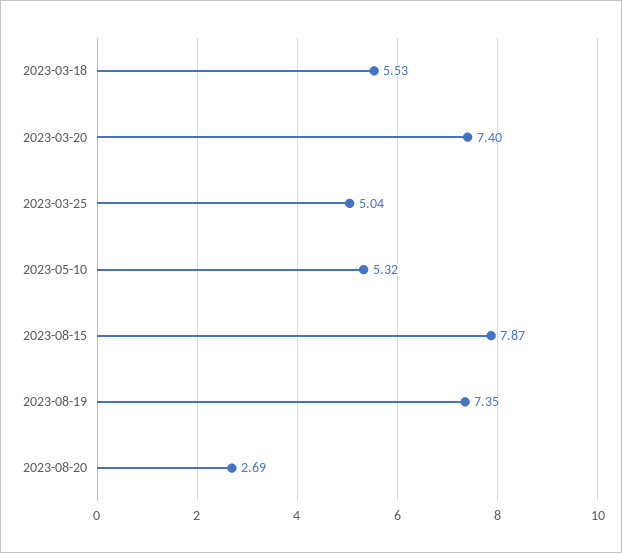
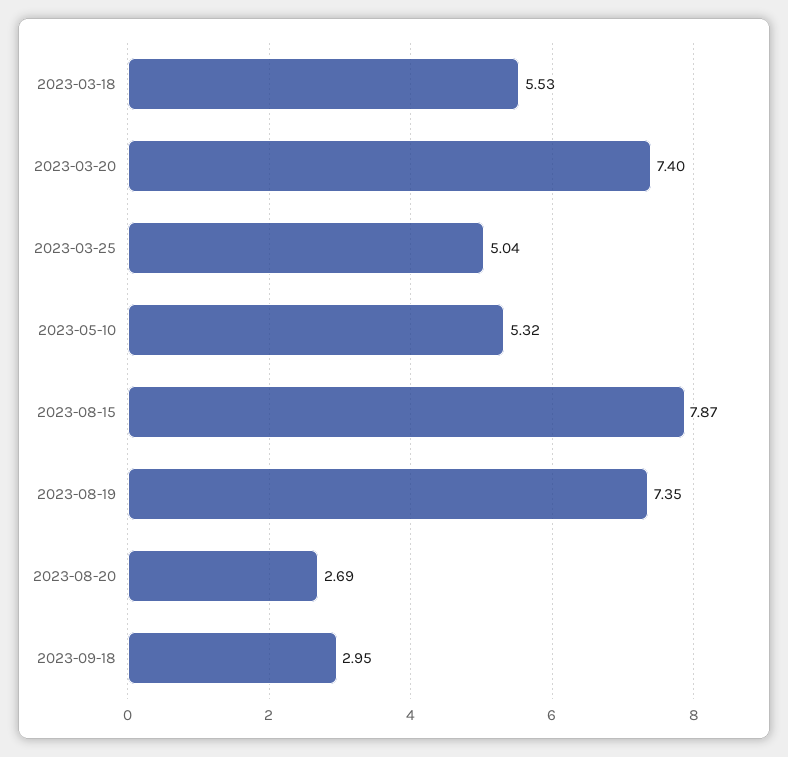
2023-09-18: none -> 2.95

